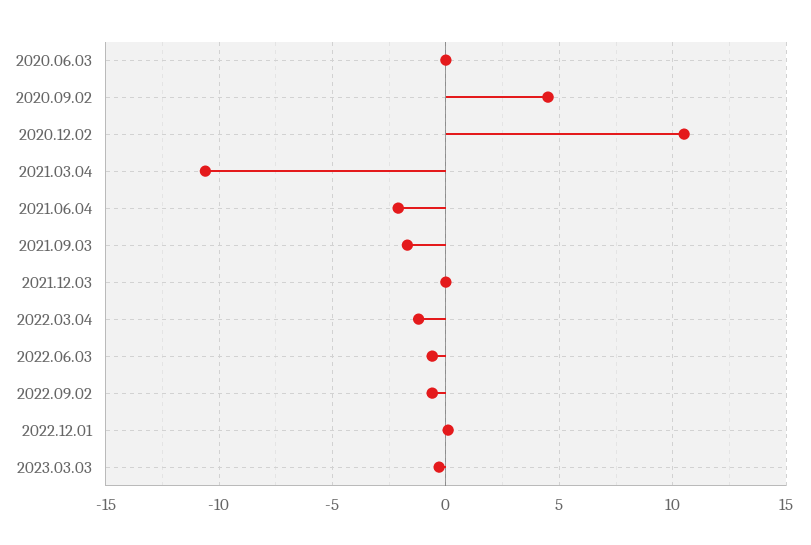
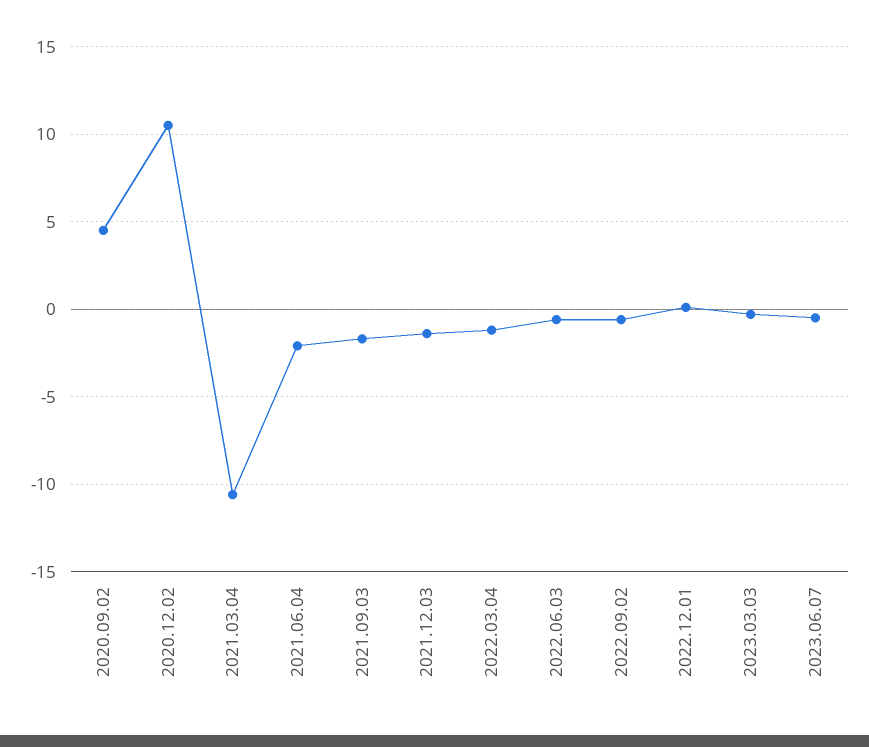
2020.06.03: 0 -> none
2021.12.03: 0 -> -1.5
2023.06.07: none -> -0.5

